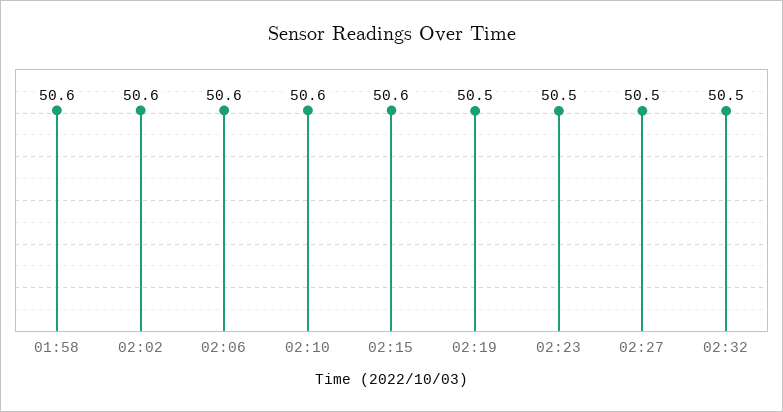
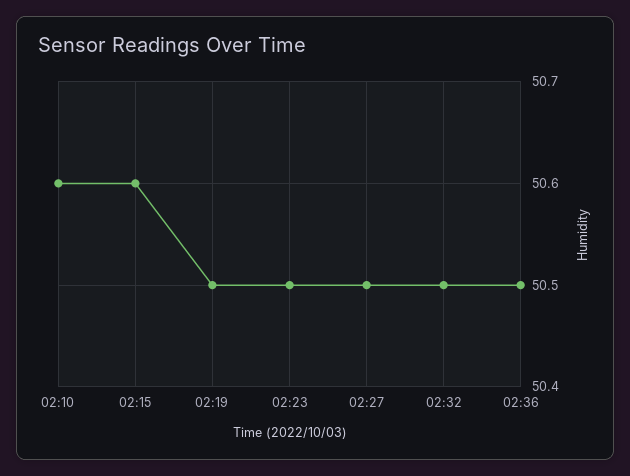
01:58: 50.6 -> none
02:02: 50.6 -> none
02:06: 50.6 -> none
02:36: none -> 50.5

